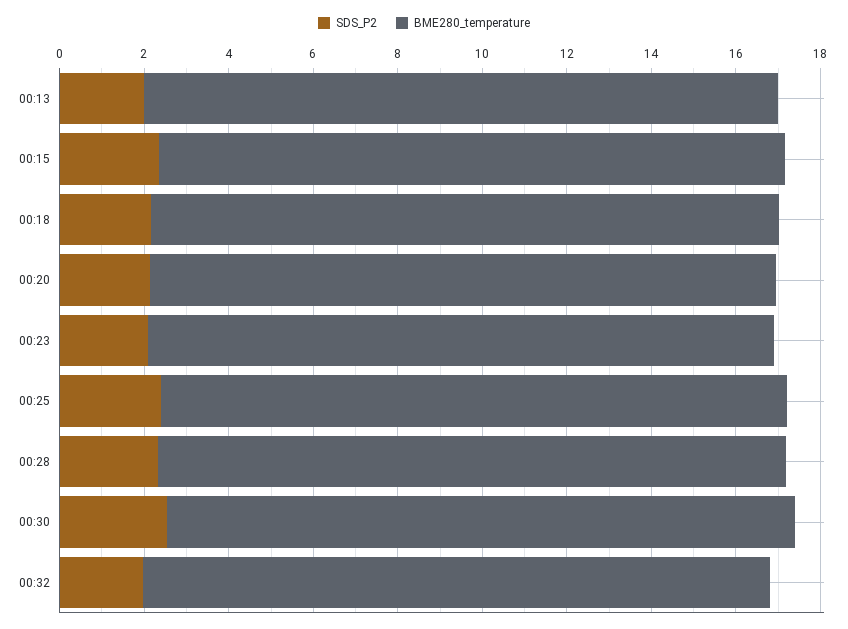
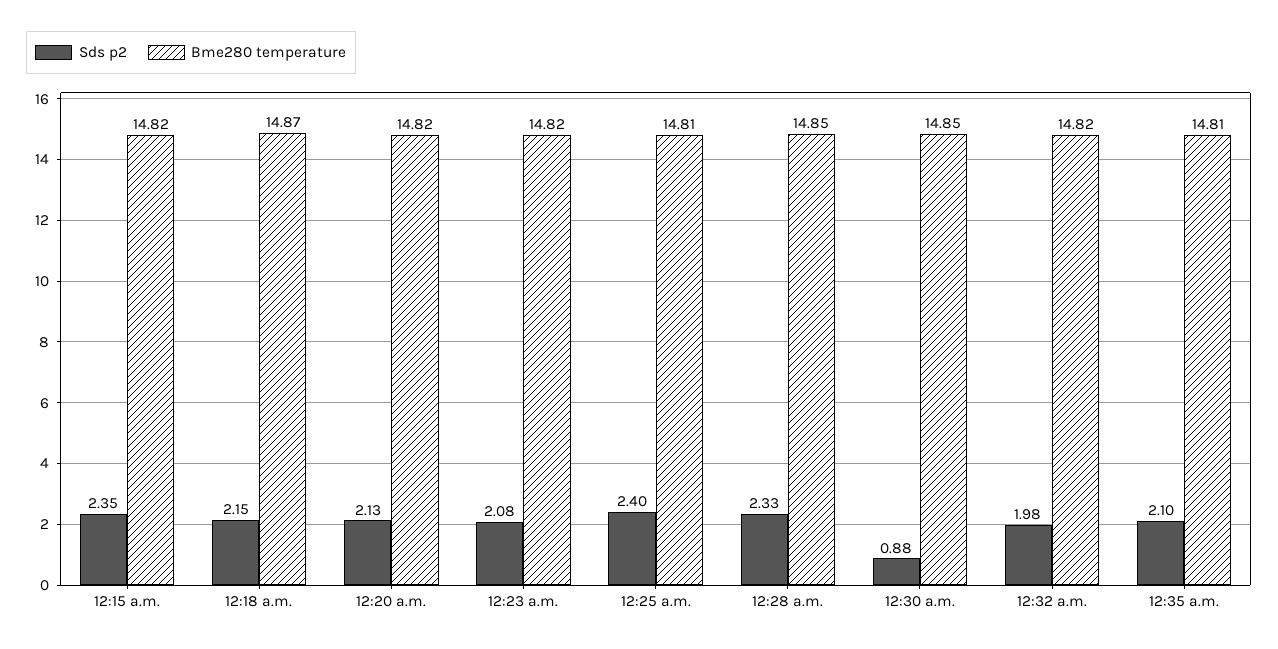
SDS_P2, 00:13: 2 -> none
BME280_temperature, 00:13: 15 -> none
SDS_P2, 00:30: 2.5 -> 0.88
SDS_P2, 12:35 a.m.: none -> 2.1
BME280_temperature, 12:35 a.m.: none -> 14.81

